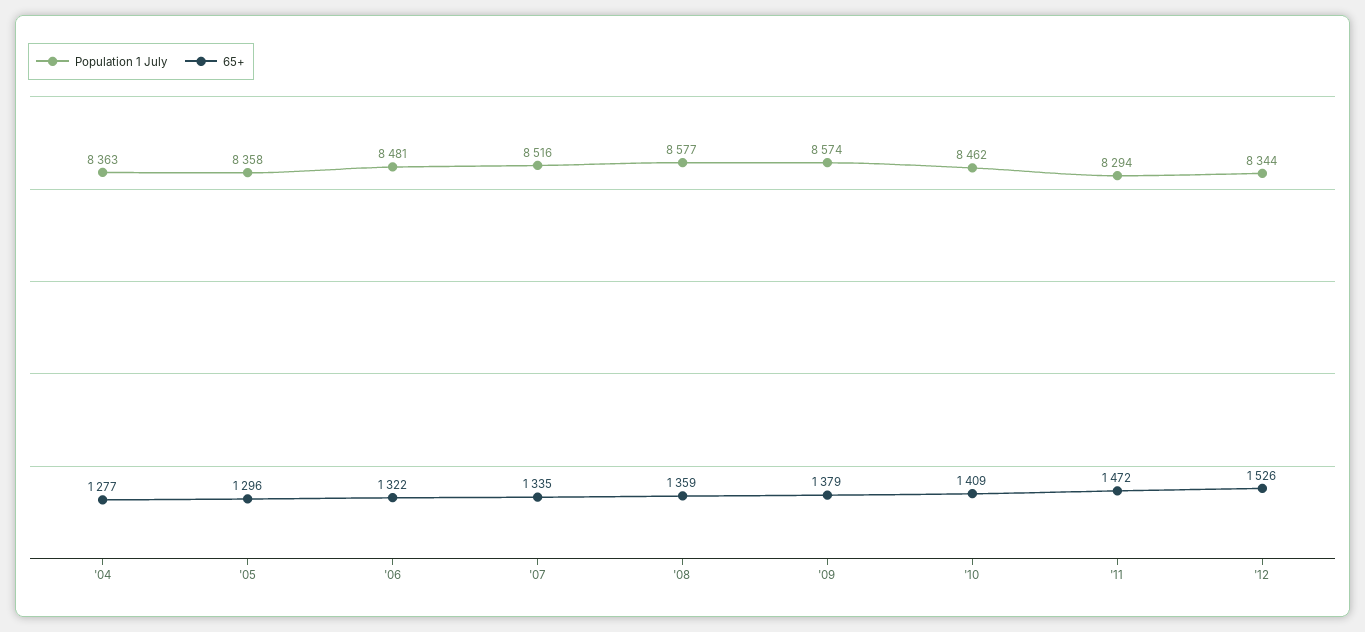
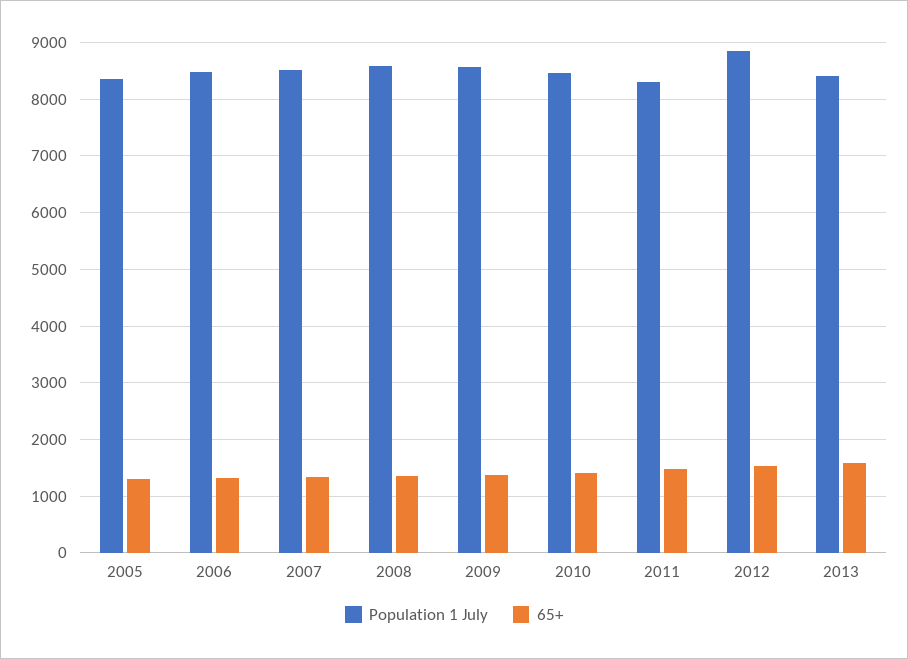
Population 1 July, '04: 8363 -> none
65+, '04: 1277 -> none
Population 1 July, '12: 8344 -> 8800
Population 1 July, 2013: none -> 8400
65+, 2013: none -> 1600

